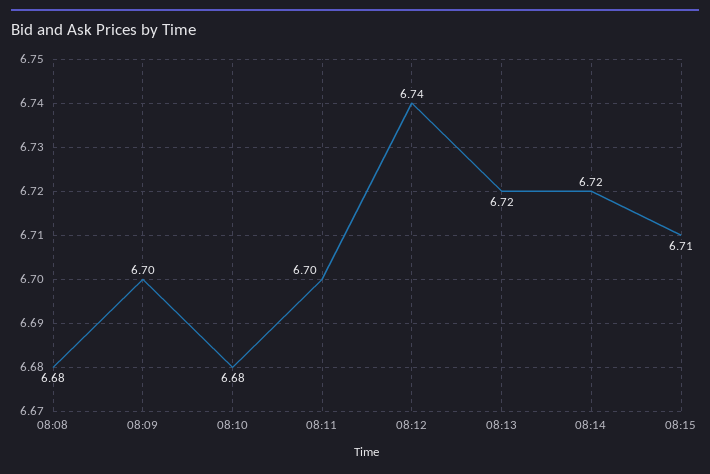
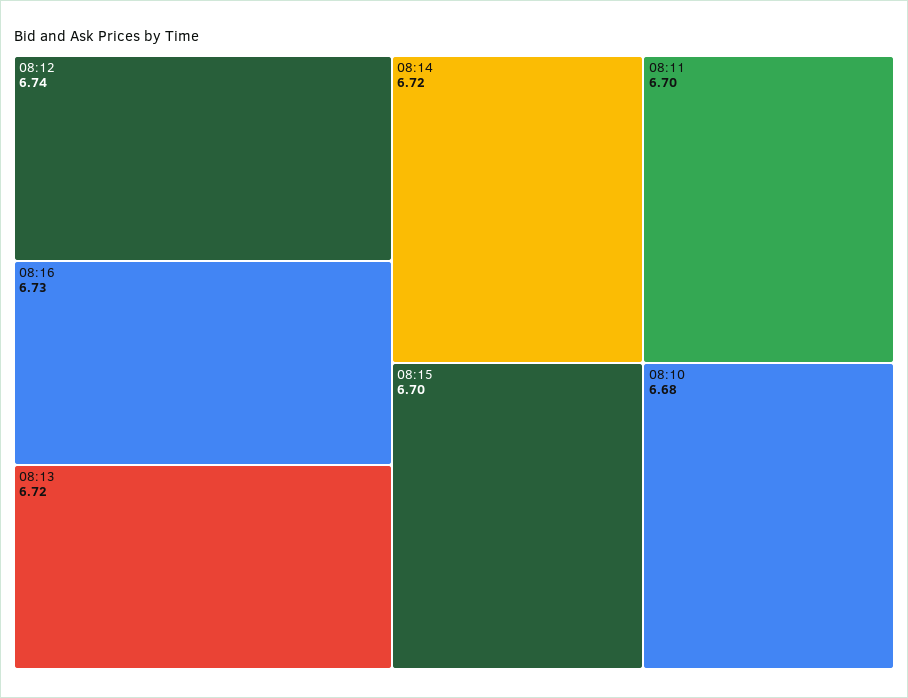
08:08: 6.68 -> none
08:09: 6.7 -> none
08:15: 6.71 -> 6.7
08:16: none -> 6.73

